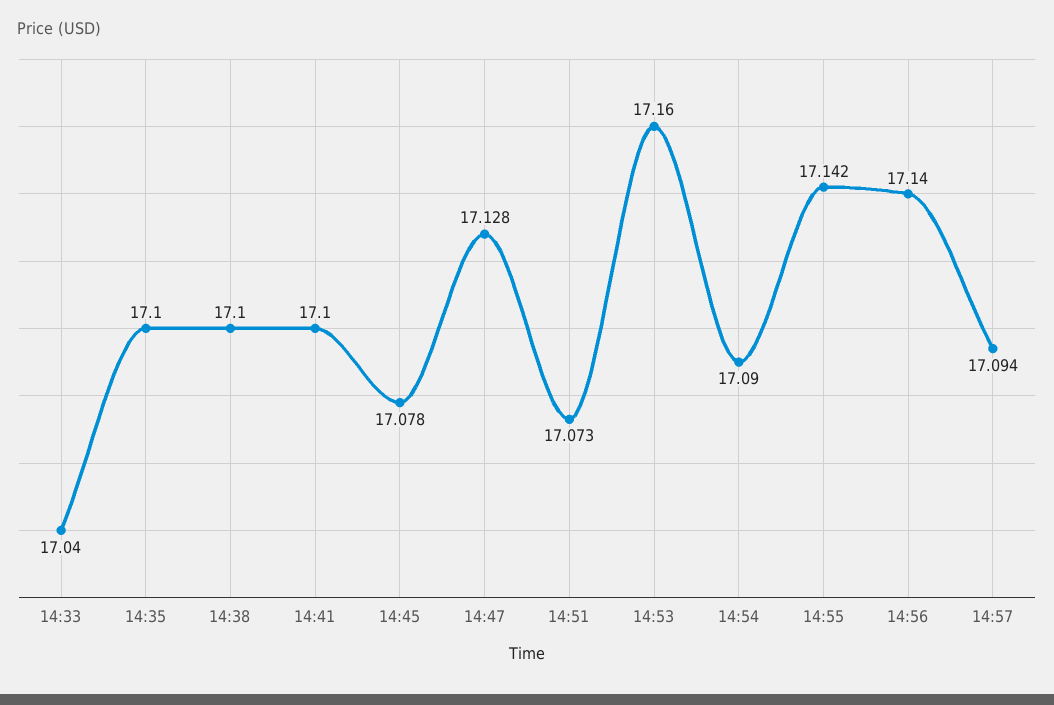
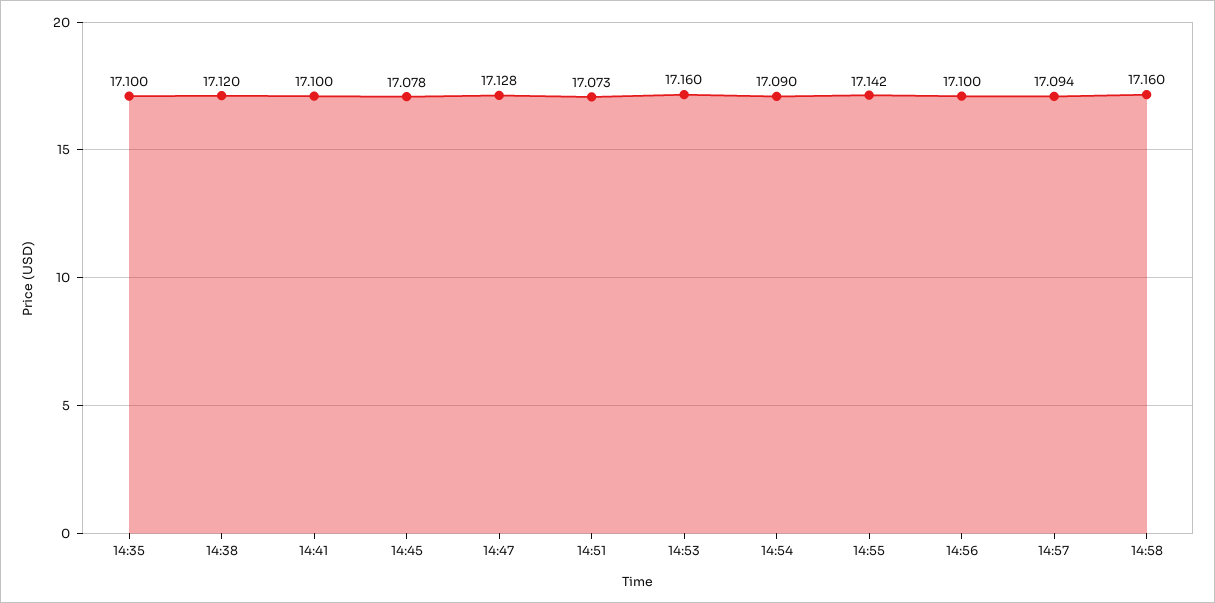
14:33: 17.04 -> none
14:38: 17.1 -> 17.12
14:56: 17.14 -> 17.1
14:58: none -> 17.16

